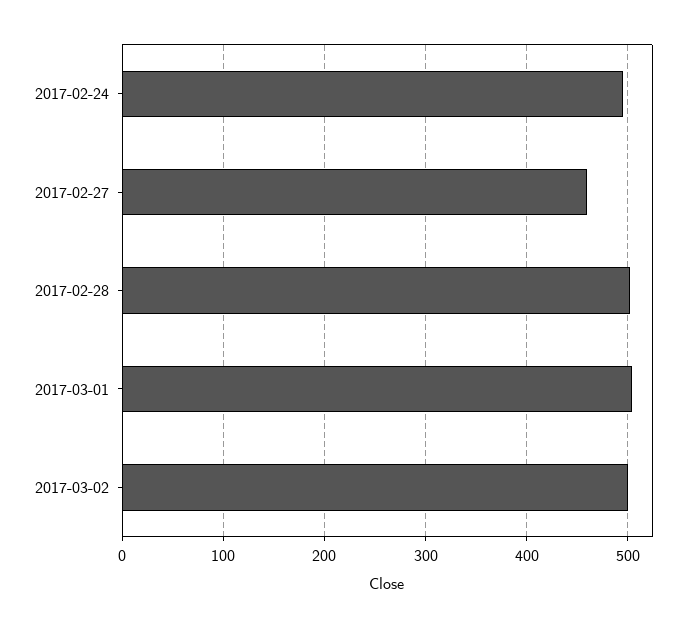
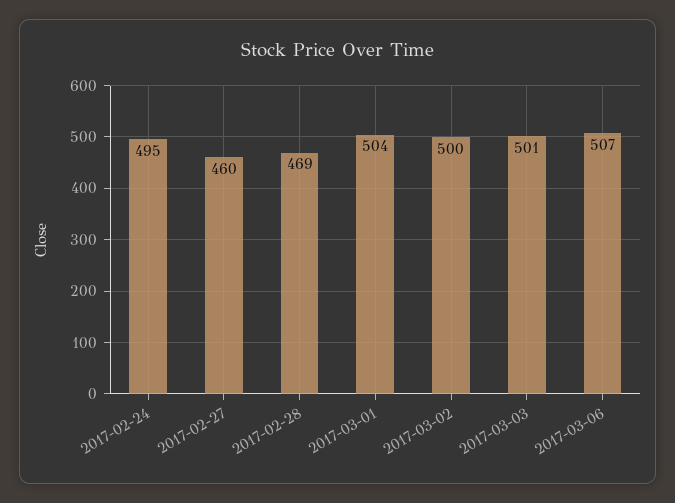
2017-02-28: 500 -> 469
2017-03-03: none -> 501
2017-03-06: none -> 507

